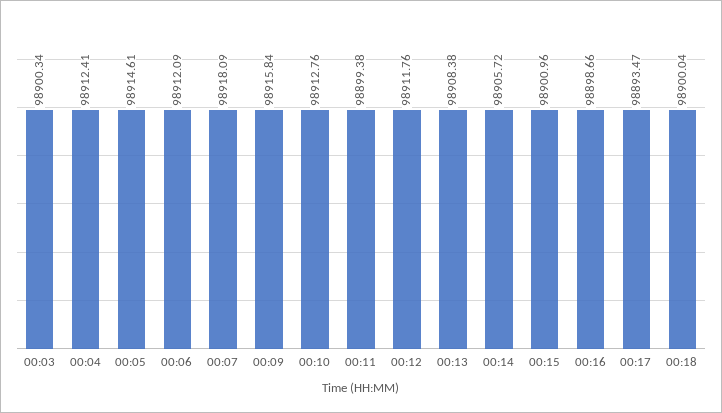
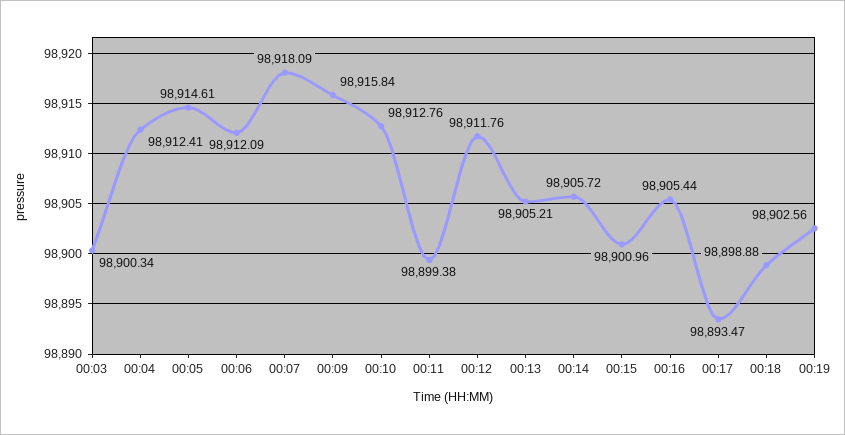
00:13: 98908.38 -> 98905.21
00:16: 98898.66 -> 98905.44
00:18: 98900.04 -> 98898.88
00:19: none -> 98902.56

